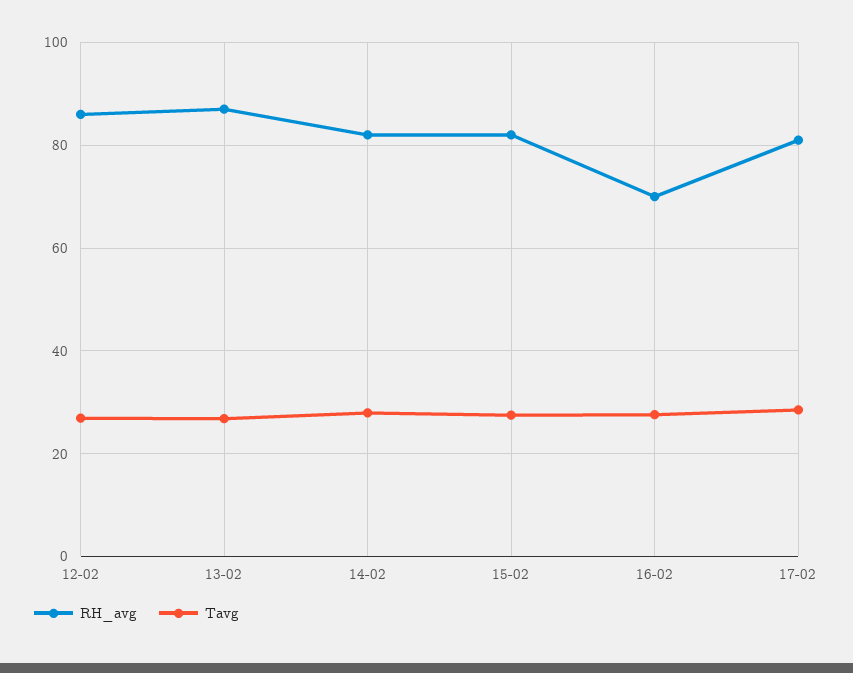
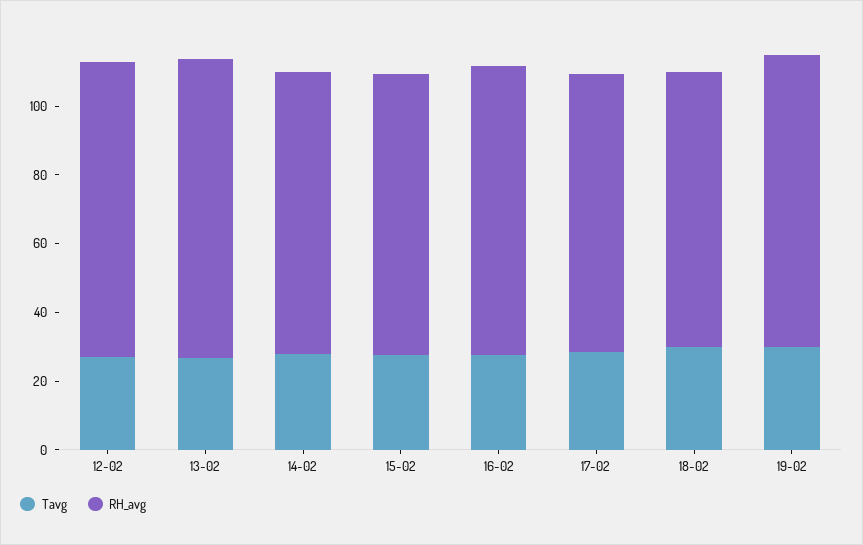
RH_avg, 16-02: 70 -> 85
Tavg, 18-02: none -> 30
RH_avg, 18-02: none -> 80
Tavg, 19-02: none -> 30
RH_avg, 19-02: none -> 85

